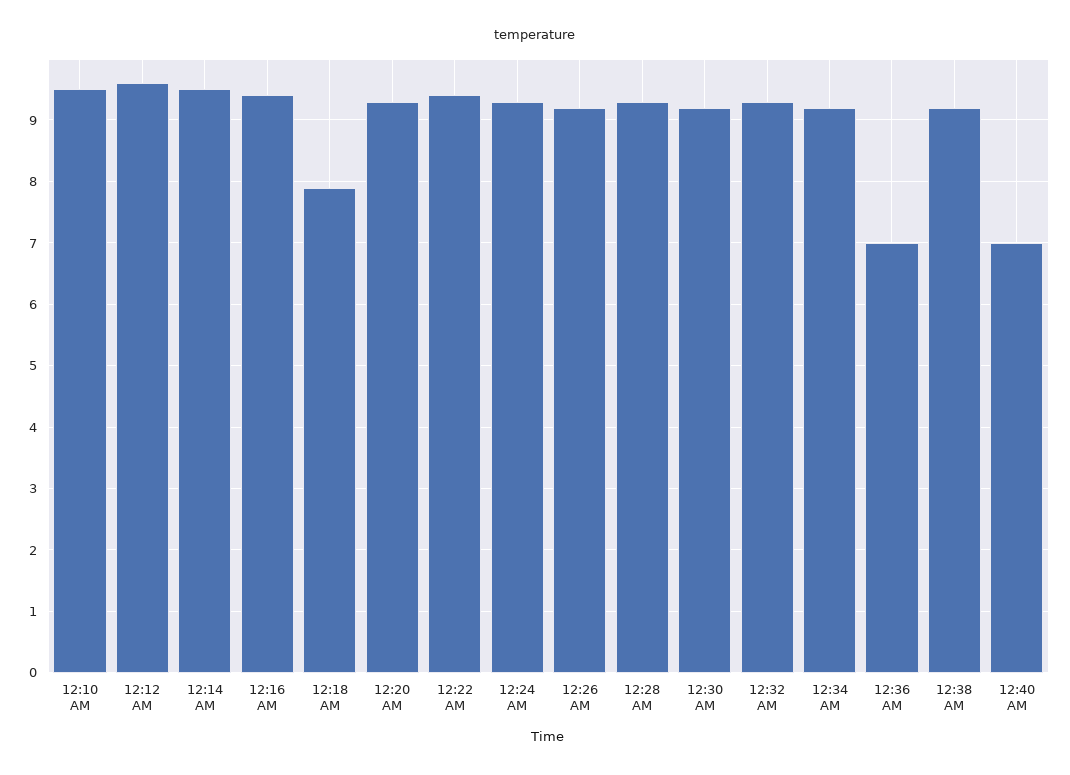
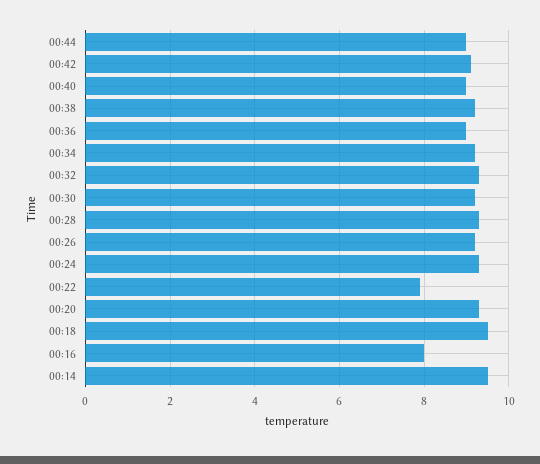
12:10 AM: 9.5 -> none
12:12 AM: 9.6 -> none
12:16 AM: 9.4 -> 8
12:18 AM: 7.9 -> 9.5
12:22 AM: 9.4 -> 8
12:36 AM: 7 -> 9
12:40 AM: 7 -> 9
00:44: none -> 9
00:42: none -> 9

